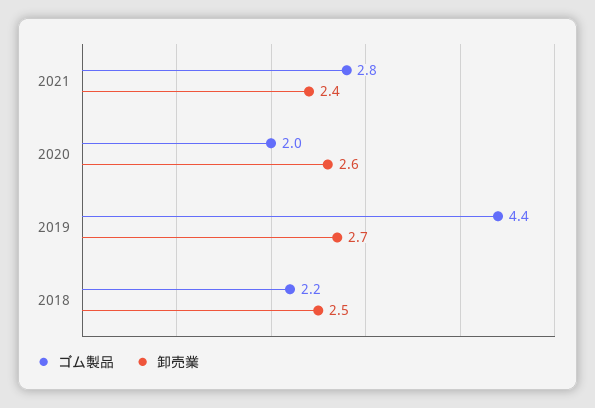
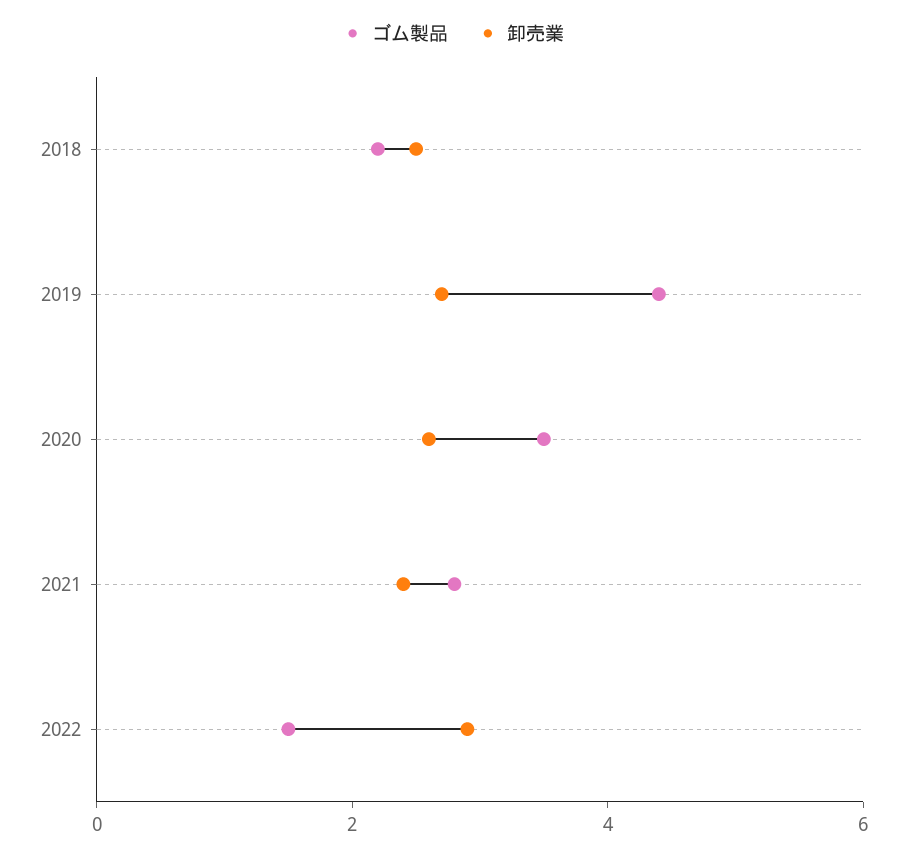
ゴム製品, 2020: 2 -> 3.5
ゴム製品, 2022: none -> 1.5
卸売業, 2022: none -> 3

